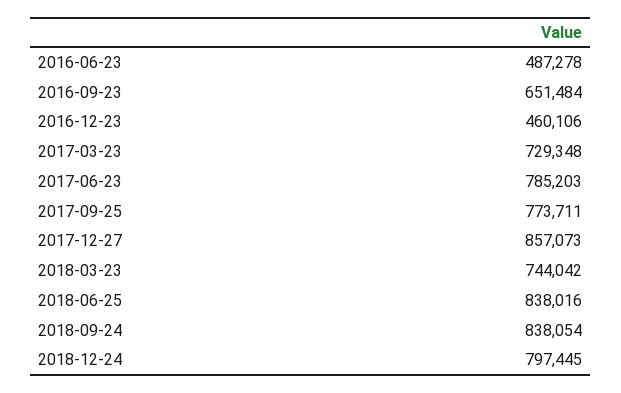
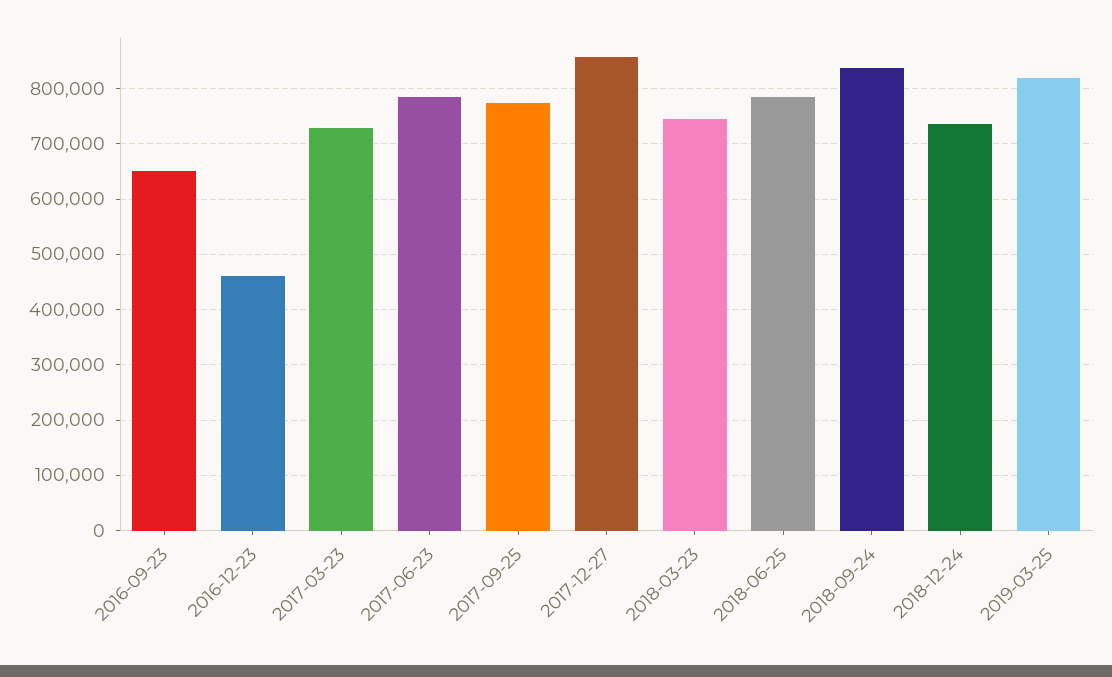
2016-06-23: 487278 -> none
2018-06-25: 838016 -> 780000
2018-12-24: 797445 -> 740000
2019-03-25: none -> 820000

